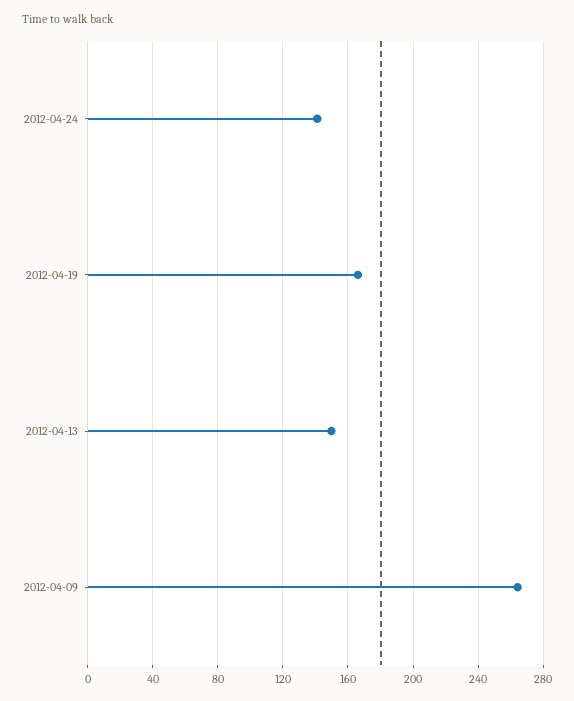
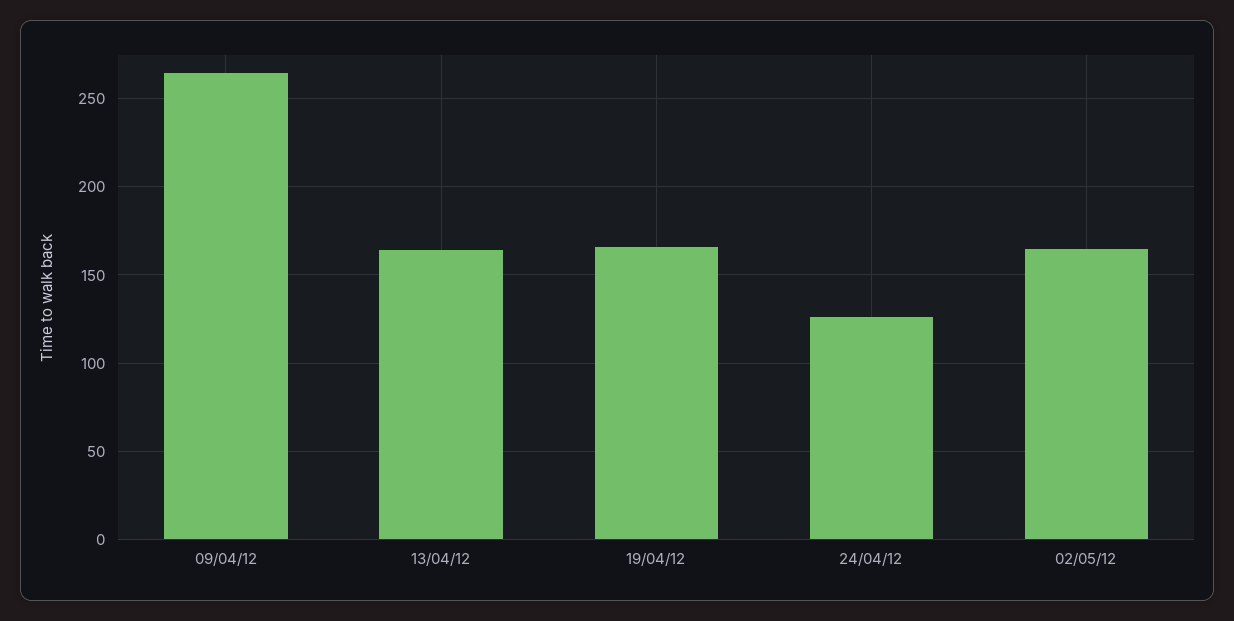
2012-04-24: 140 -> 125
2012-04-13: 150 -> 165
02/05/12: none -> 165

